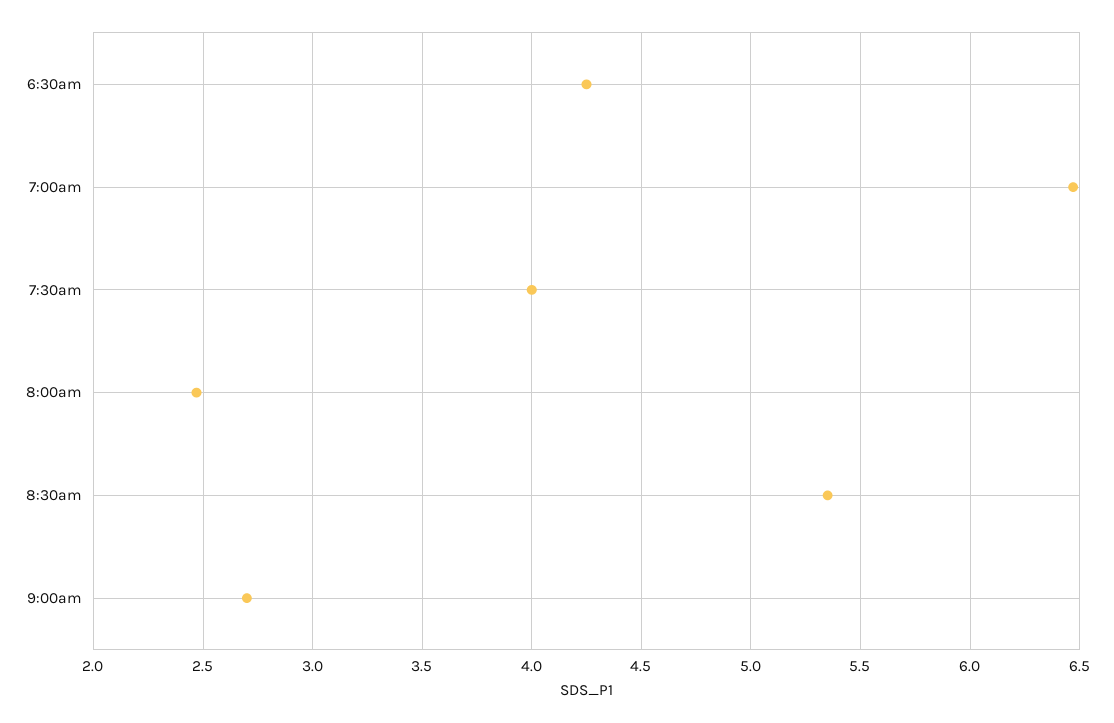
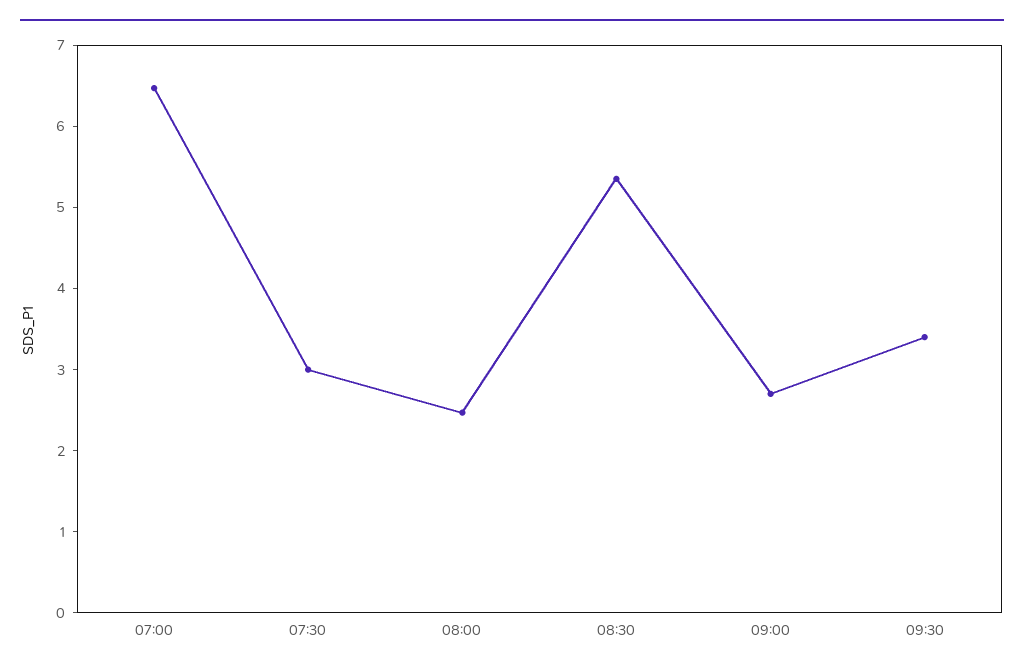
6:30am: 4.25 -> none
7:30am: 4 -> 3
09:30: none -> 3.4

